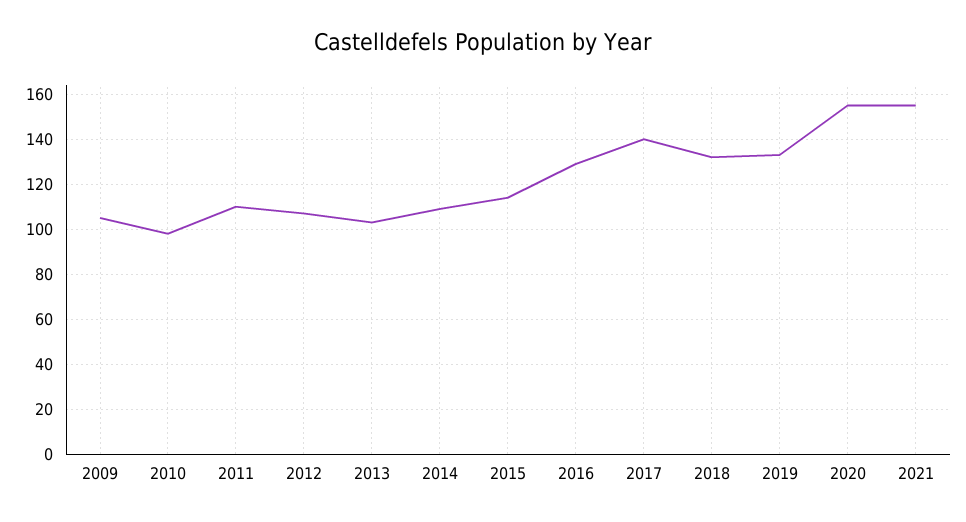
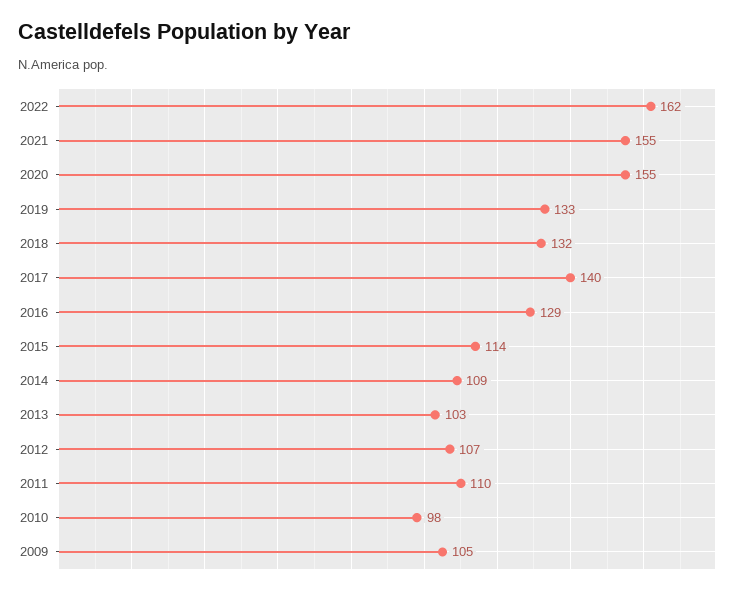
2022: none -> 162

